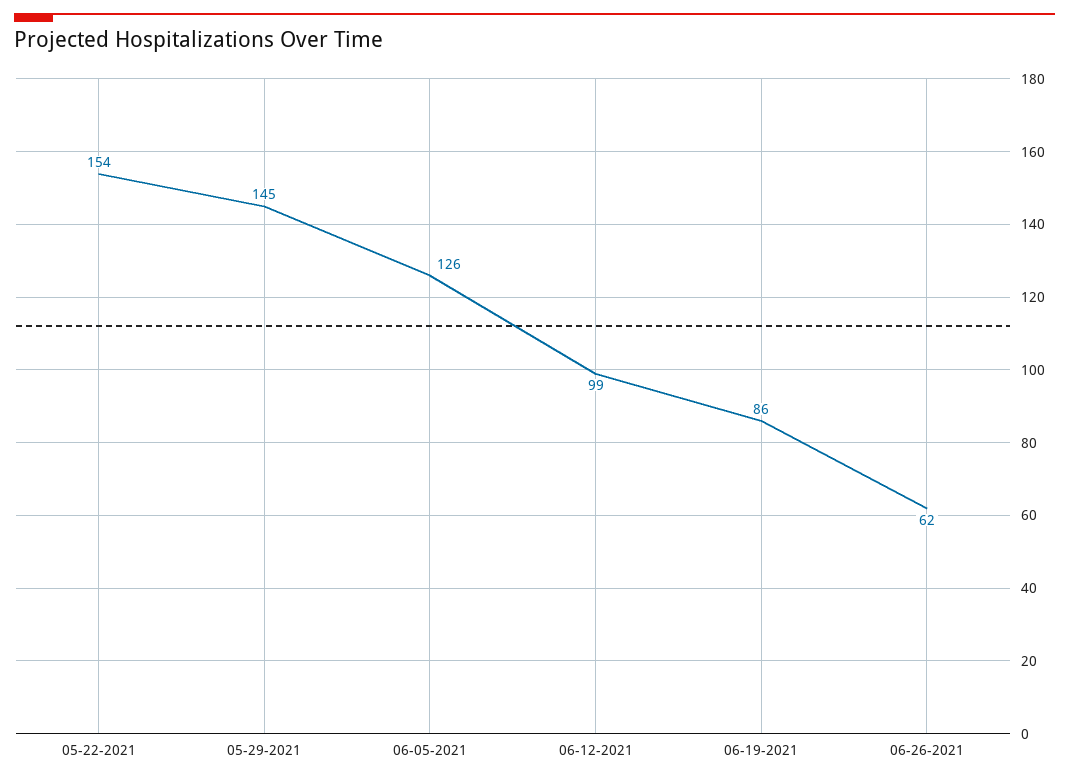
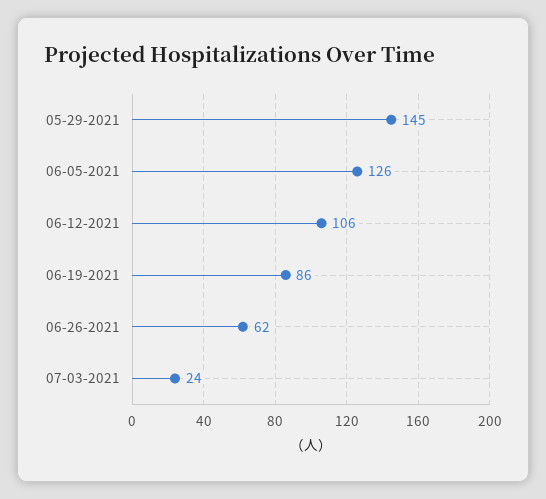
05-22-2021: 154 -> none
06-12-2021: 99 -> 106
07-03-2021: none -> 24

